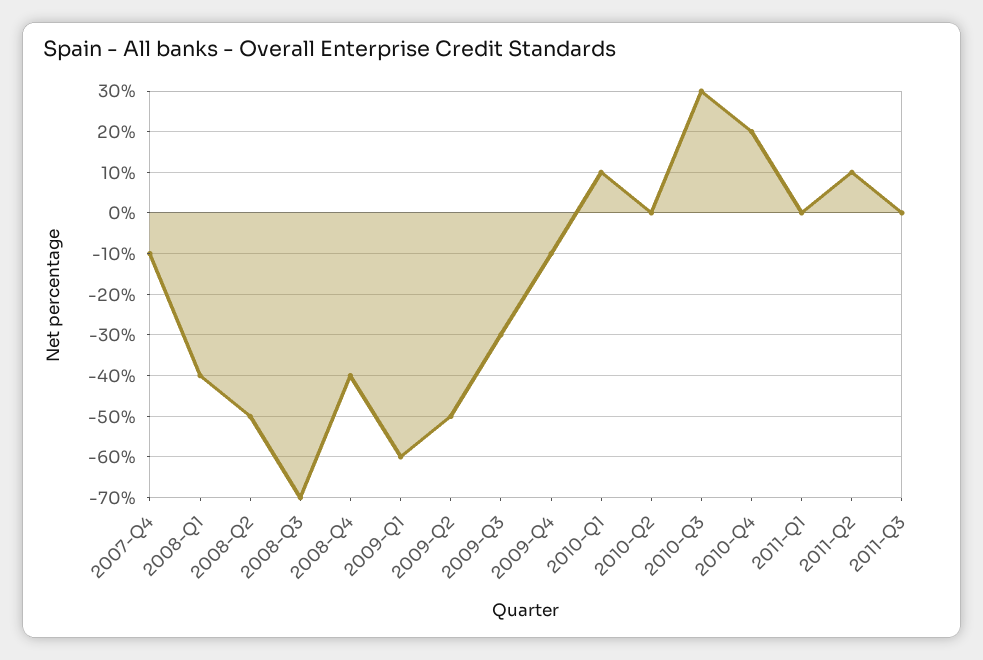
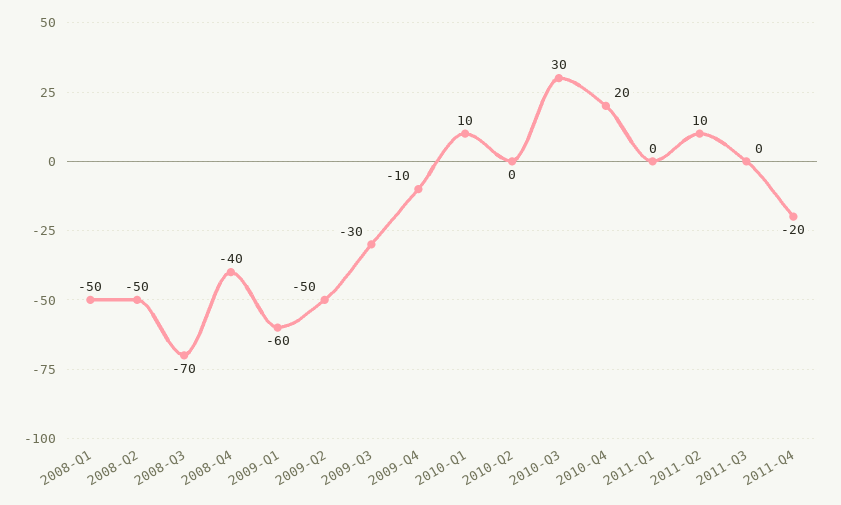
2007-Q4: -10 -> none
2008-Q1: -40 -> -50
2011-Q4: none -> -20

